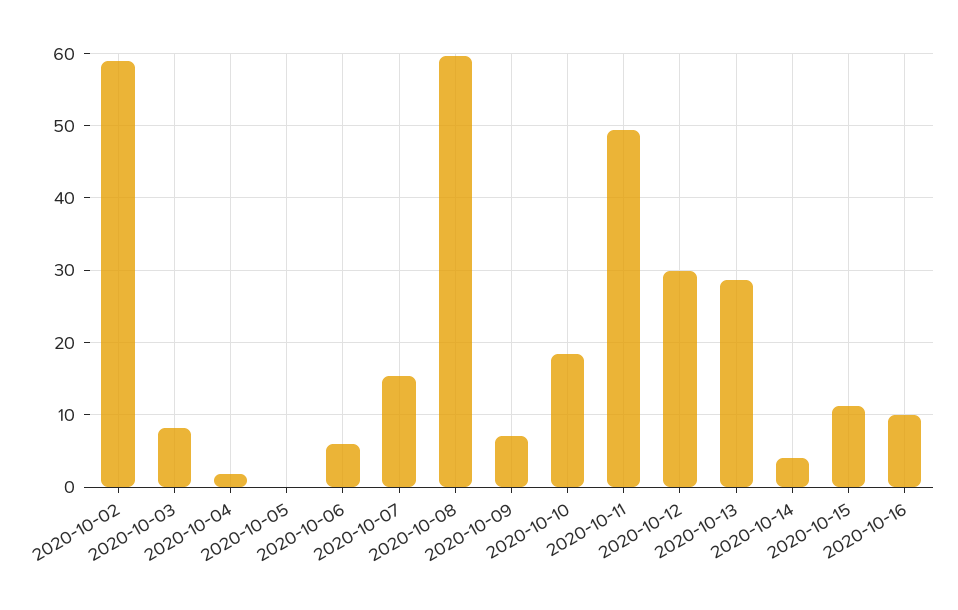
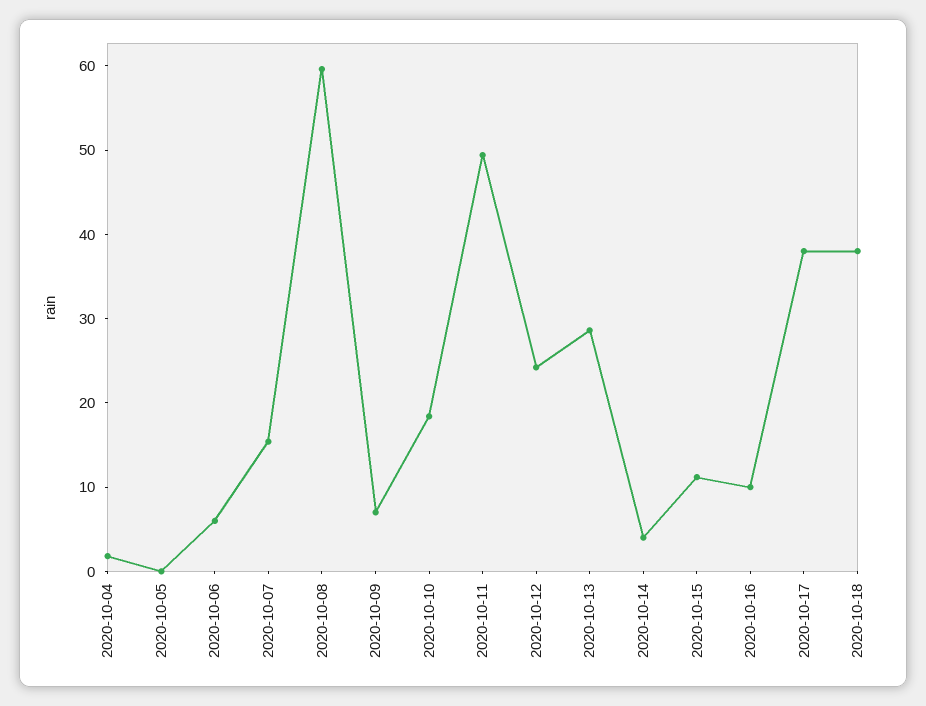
2020-10-02: 59 -> none
2020-10-03: 8 -> none
2020-10-12: 30 -> 24
2020-10-17: none -> 38
2020-10-18: none -> 38

